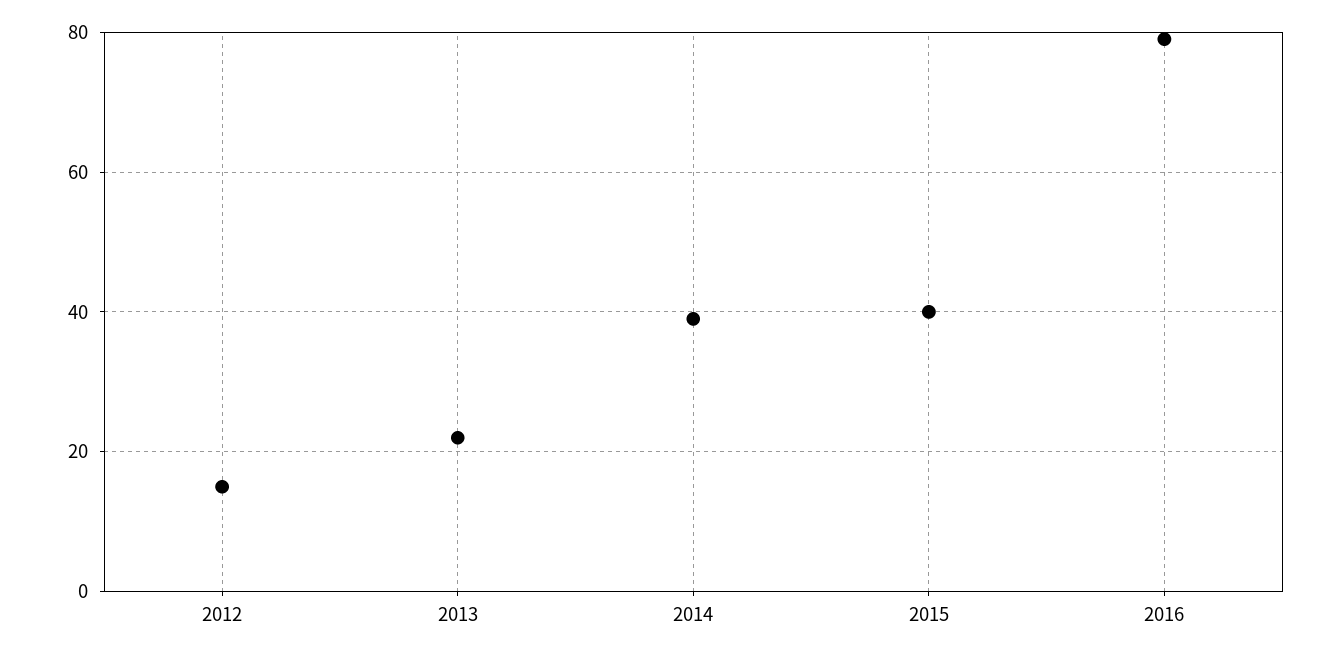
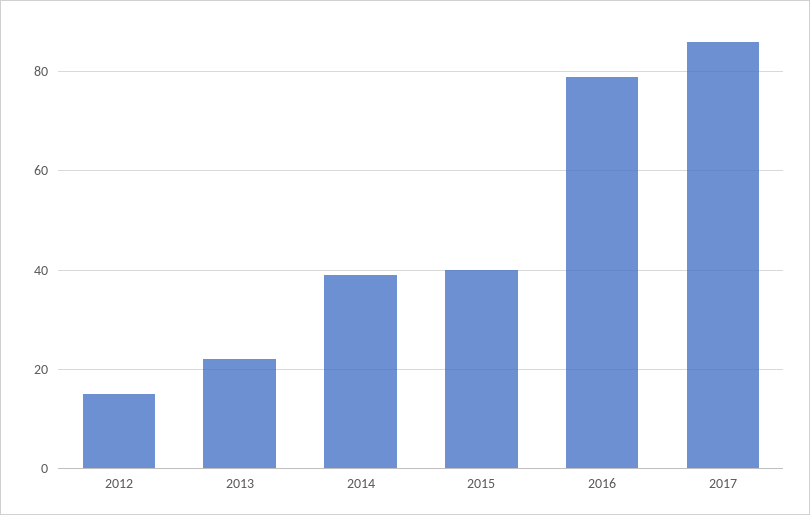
2017: none -> 85

